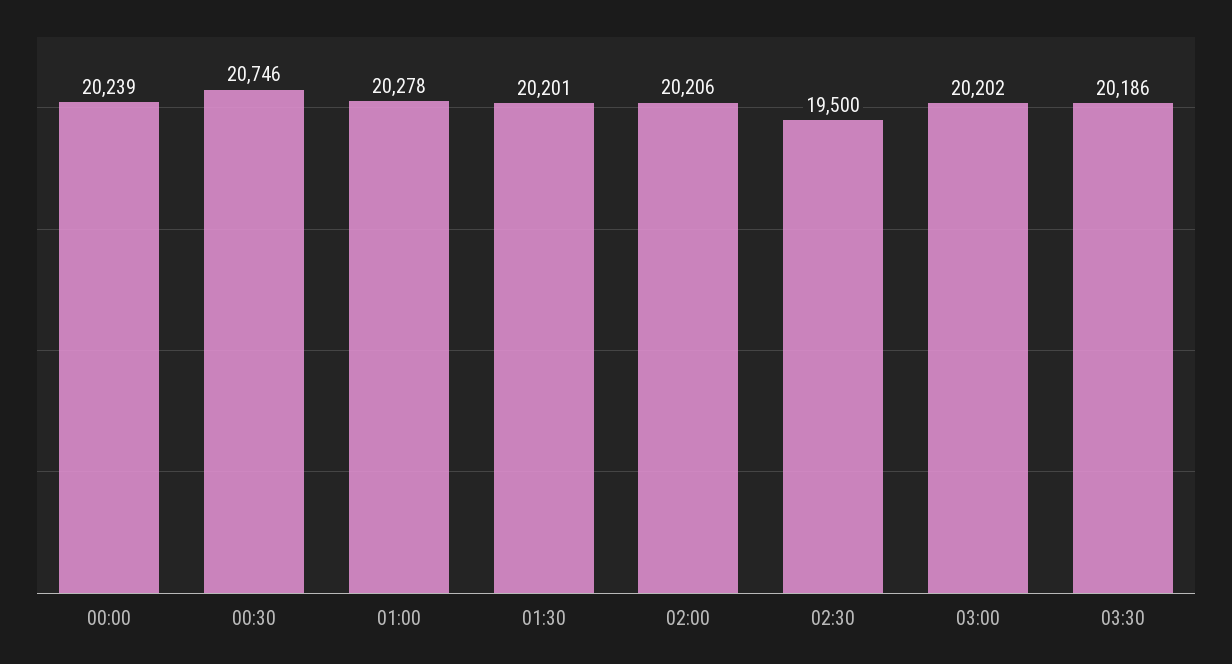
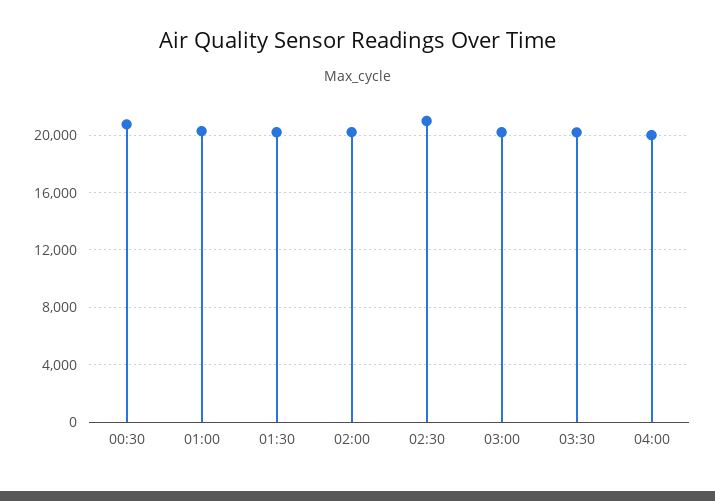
00:00: 20239 -> none
02:30: 19500 -> 21000
04:00: none -> 20000

